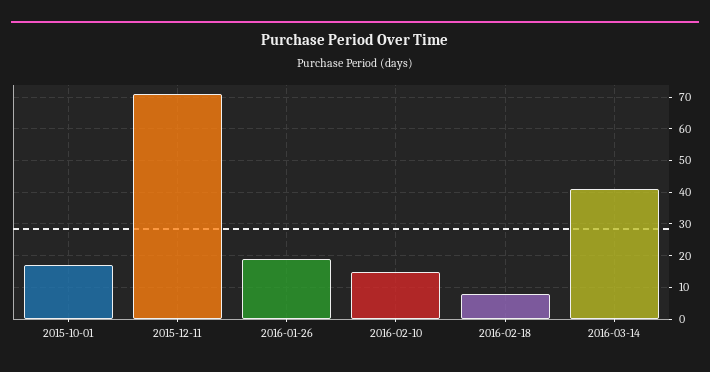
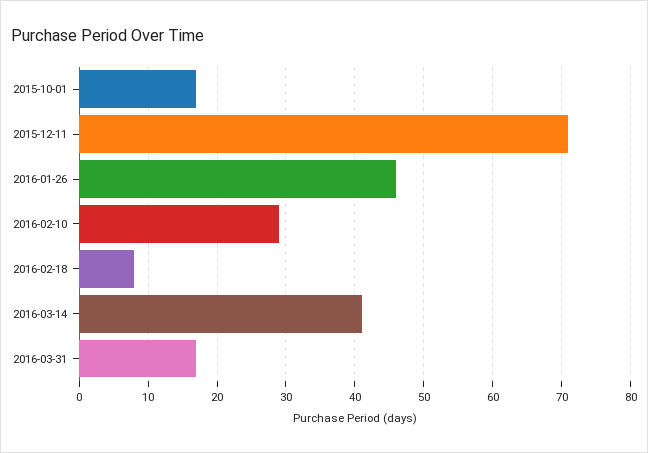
2016-01-26: 20 -> 46
2016-02-10: 15 -> 29
2016-03-31: none -> 17

